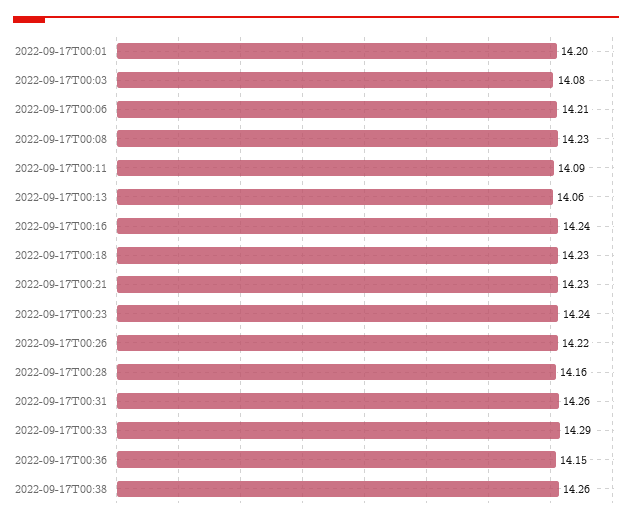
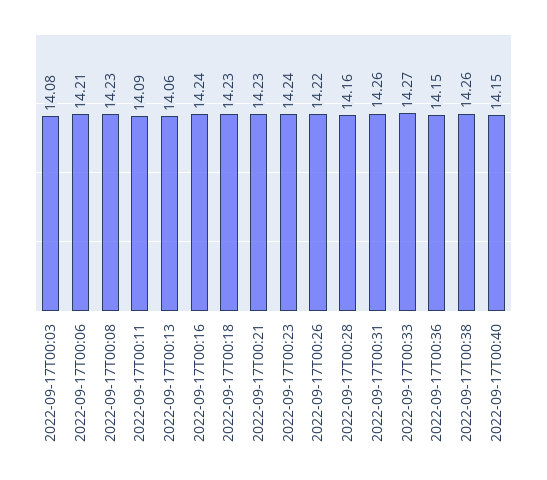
2022-09-17T00:01: 14.2 -> none
2022-09-17T00:33: 14.29 -> 14.27
2022-09-17T00:40: none -> 14.15

